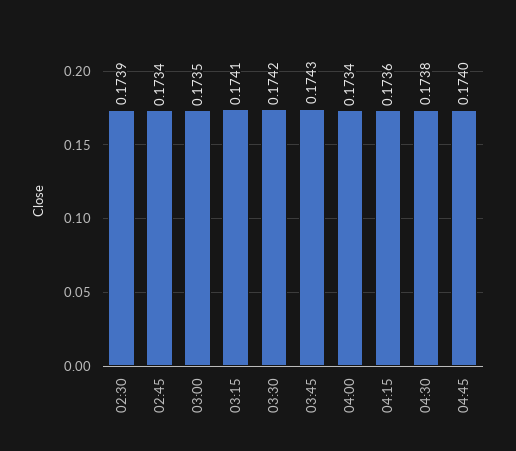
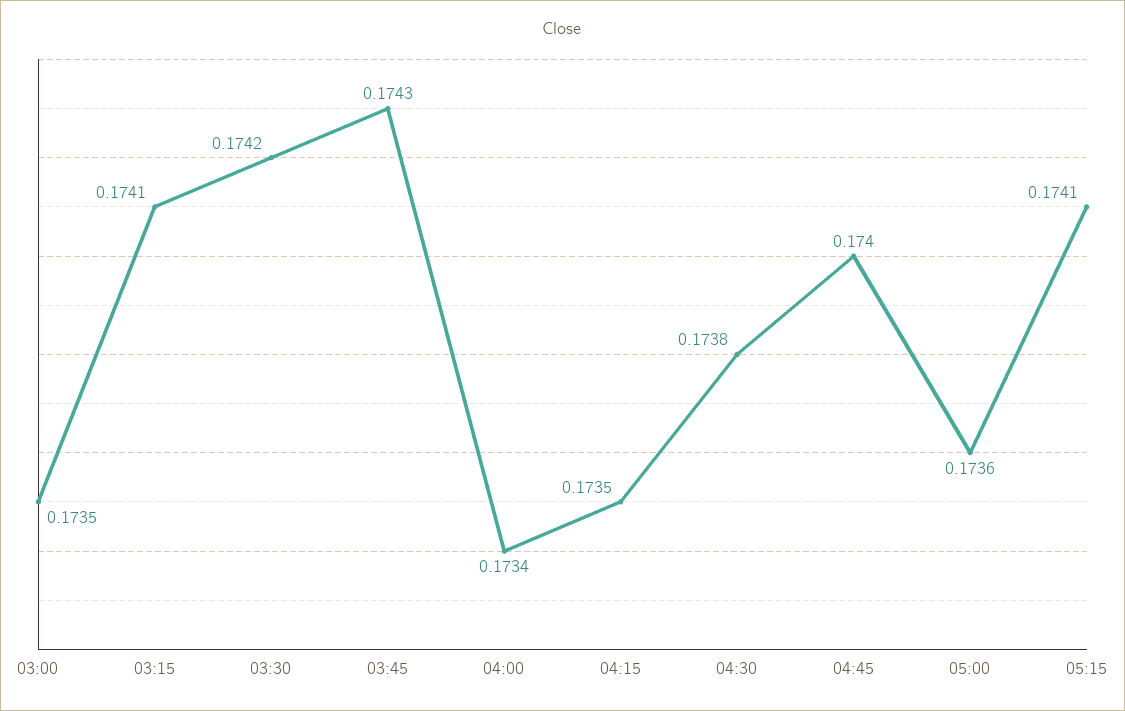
02:30: 0.1739 -> none
02:45: 0.1734 -> none
04:15: 0.1736 -> 0.1735
05:00: none -> 0.1736
05:15: none -> 0.1741

